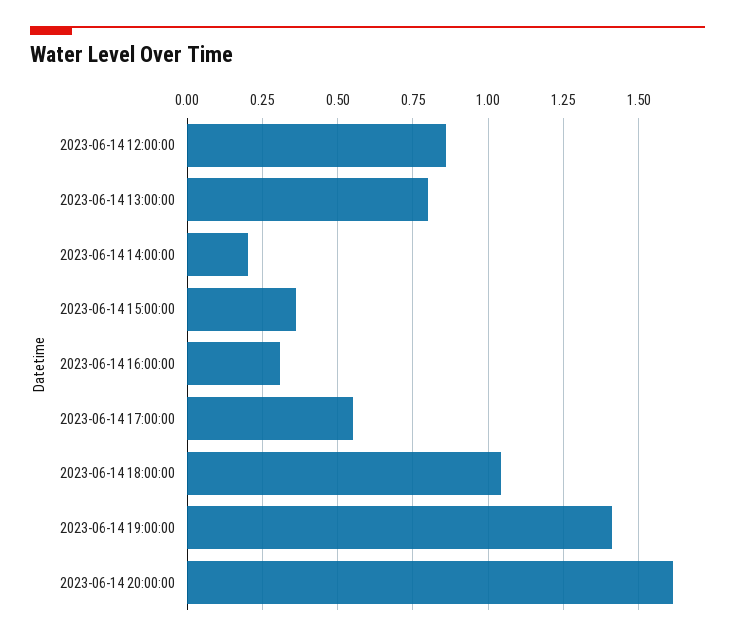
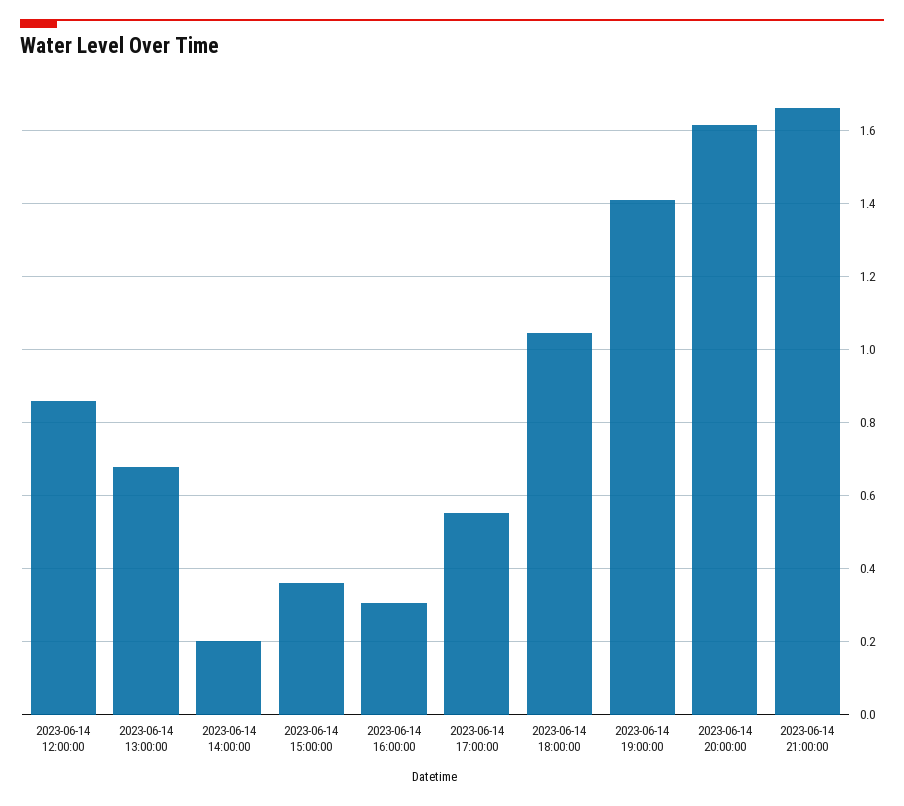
2023-06-14 13:00:00: 0.8 -> 0.68
2023-06-14 21:00:00: none -> 1.66

